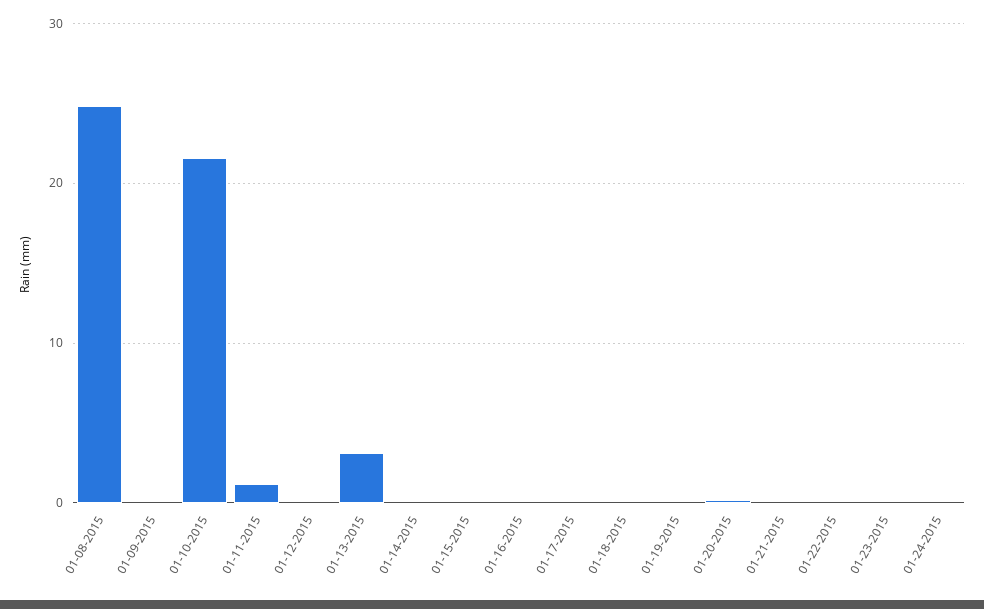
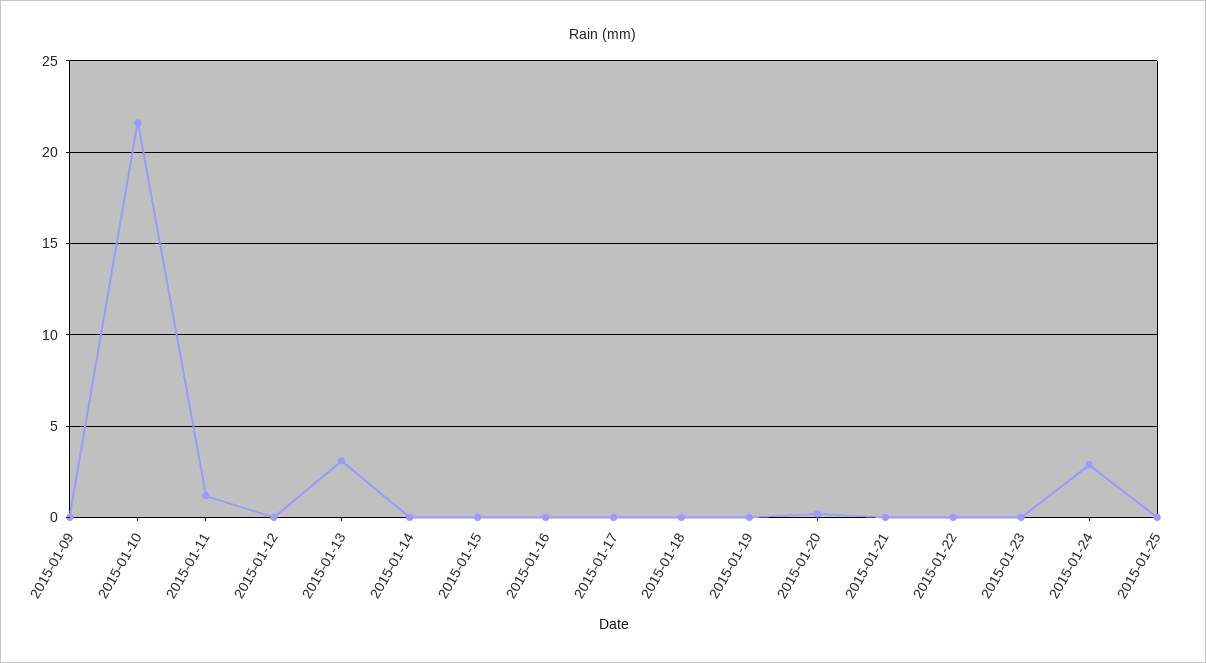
01-08-2015: 25 -> none
01-24-2015: 0 -> 3
2015-01-25: none -> 0

